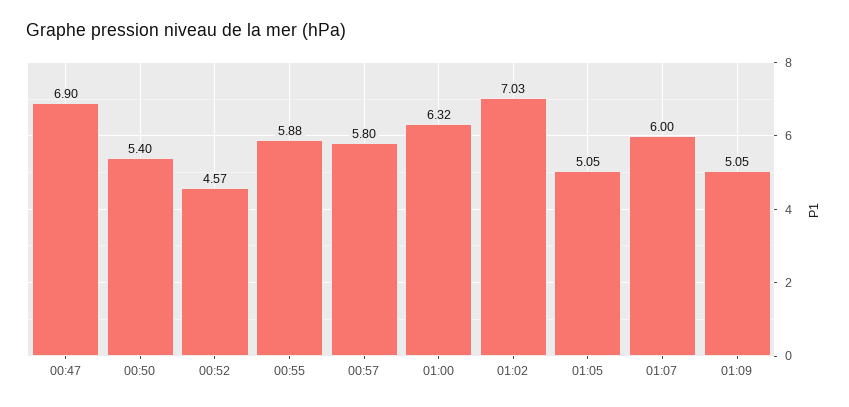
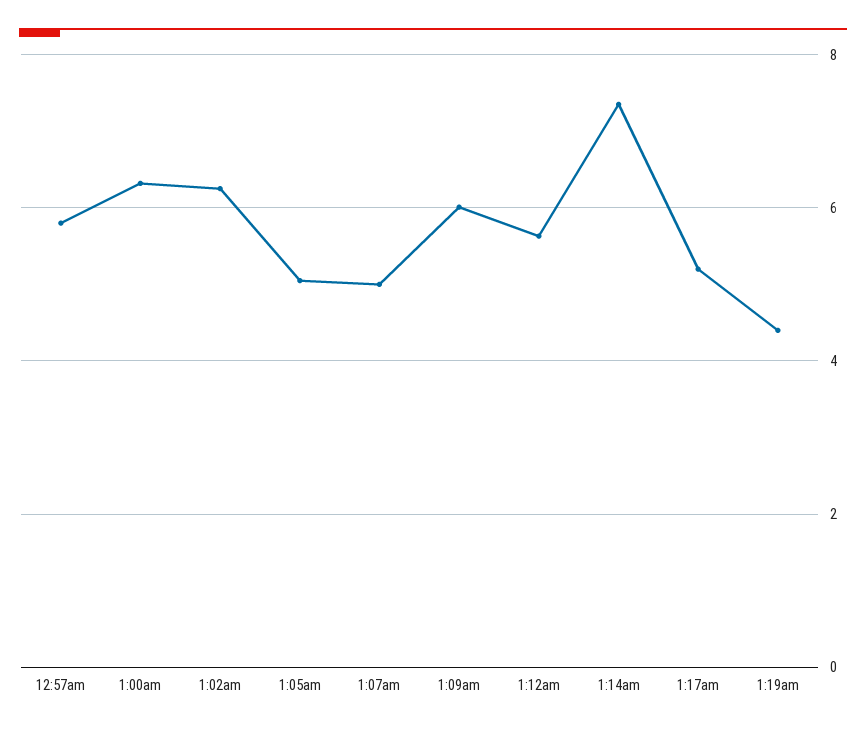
00:47: 6.9 -> none
00:50: 5.4 -> none
00:52: 4.57 -> none
00:55: 5.88 -> none
01:02: 7.03 -> 6.2
01:07: 6 -> 5
01:09: 5.05 -> 6
1:12am: none -> 5.6
1:14am: none -> 7.4
1:17am: none -> 5.2
1:19am: none -> 4.4

